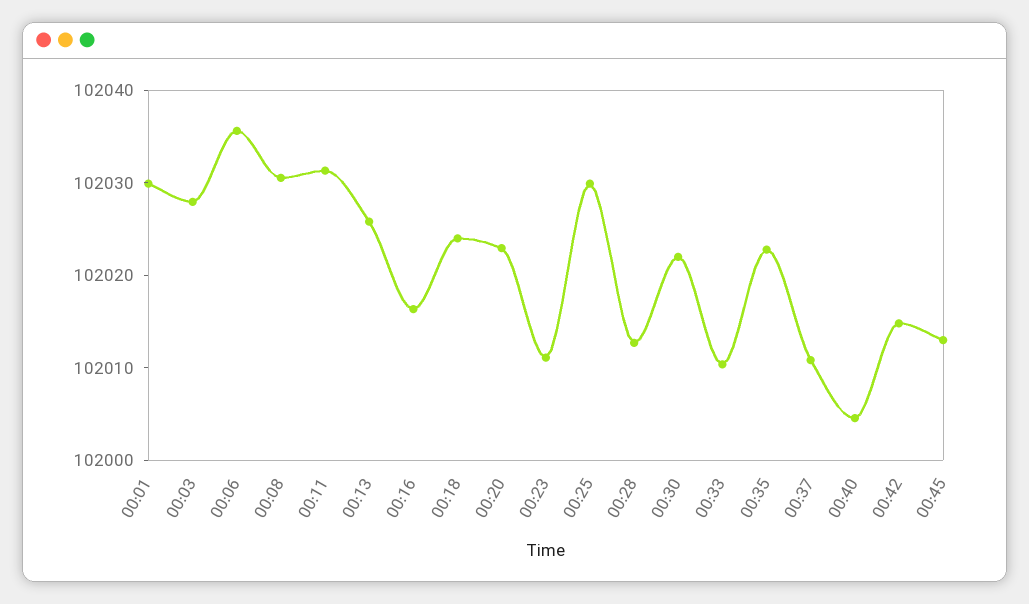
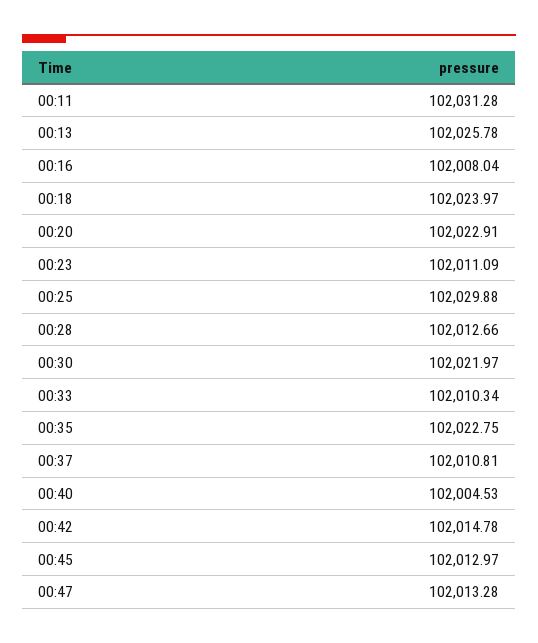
00:01: 102030 -> none
00:03: 102028 -> none
00:06: 102036 -> none
00:08: 102030 -> none
00:16: 102016 -> 102008.04
00:47: none -> 102013.28

